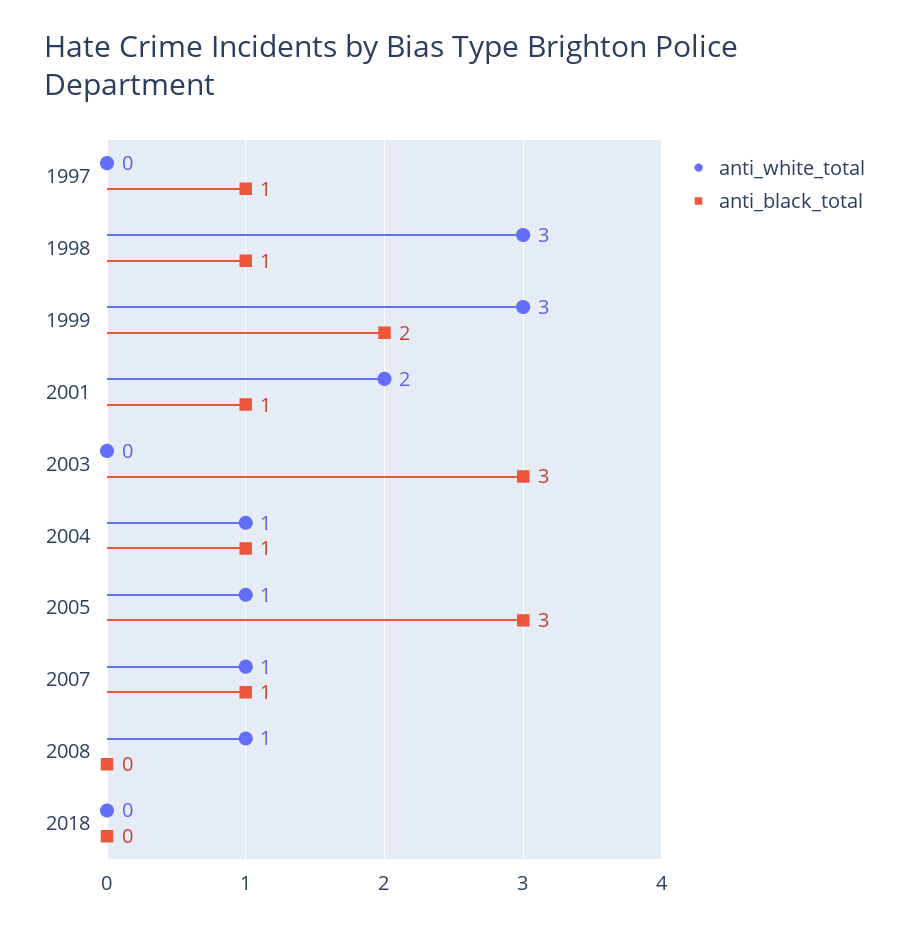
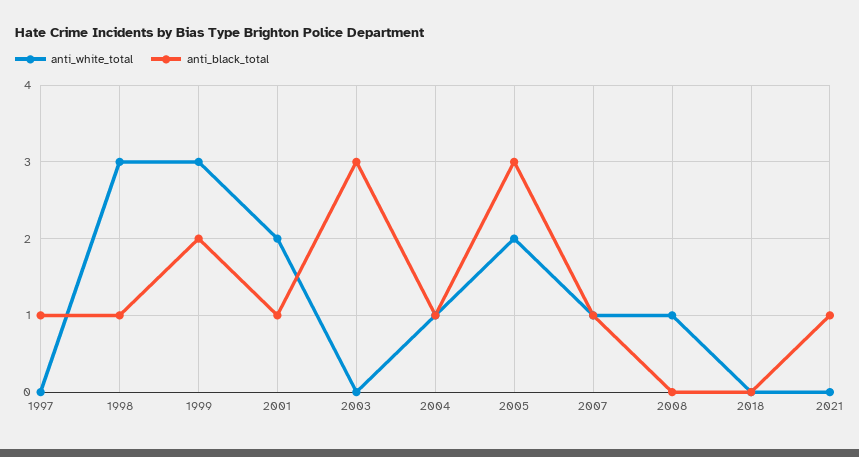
anti_white_total, 2005: 1 -> 2
anti_white_total, 2021: none -> 0
anti_black_total, 2021: none -> 1

